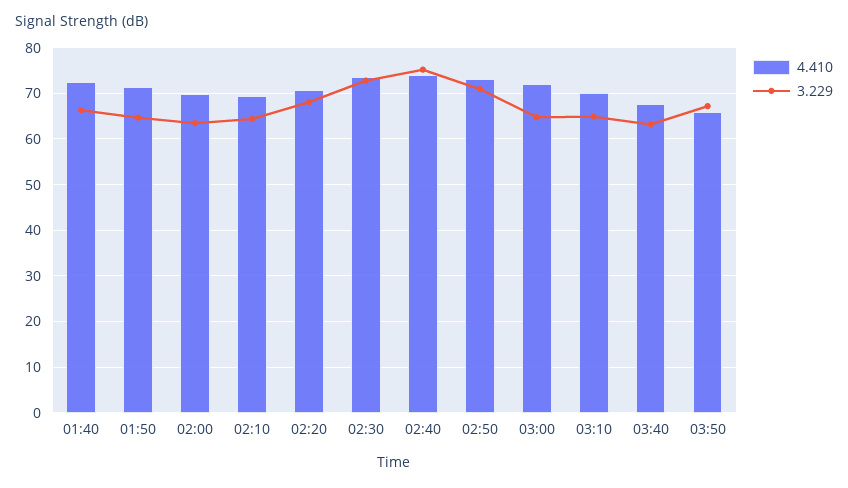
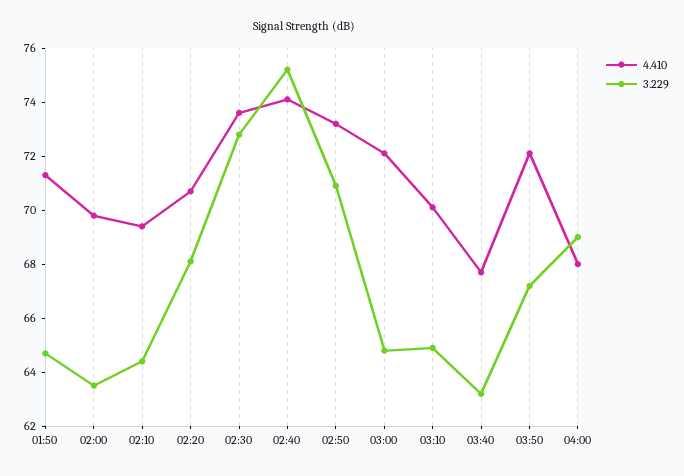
4.410, 01:40: 72 -> none
3.229, 01:40: 66 -> none
4.410, 03:50: 66 -> 72
4.410, 04:00: none -> 68
3.229, 04:00: none -> 69

